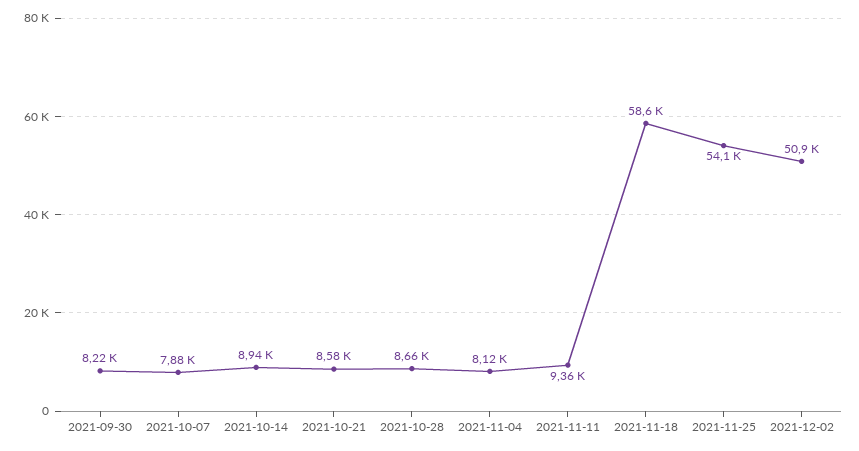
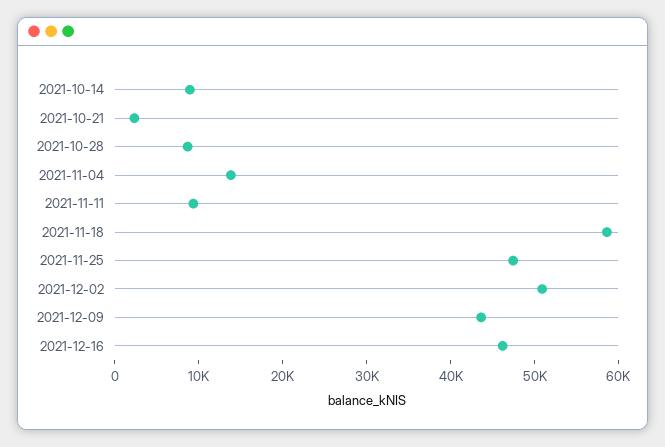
2021-09-30: 8220 -> none
2021-10-07: 7880 -> none
2021-10-21: 8580 -> 2000
2021-11-04: 8120 -> 14000
2021-11-25: 54100 -> 48000
2021-12-09: none -> 44000
2021-12-16: none -> 46000

